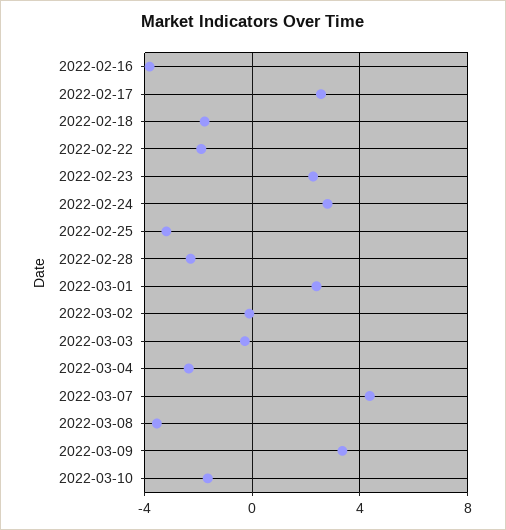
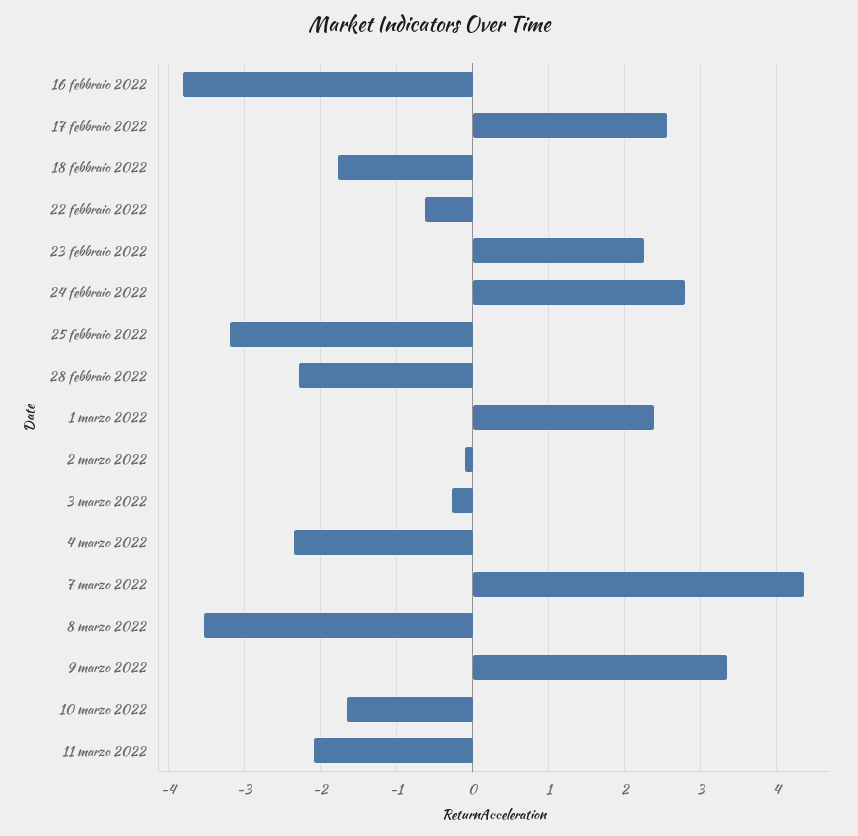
2022-02-22: -2 -> -0.6
11 marzo 2022: none -> -2.1

